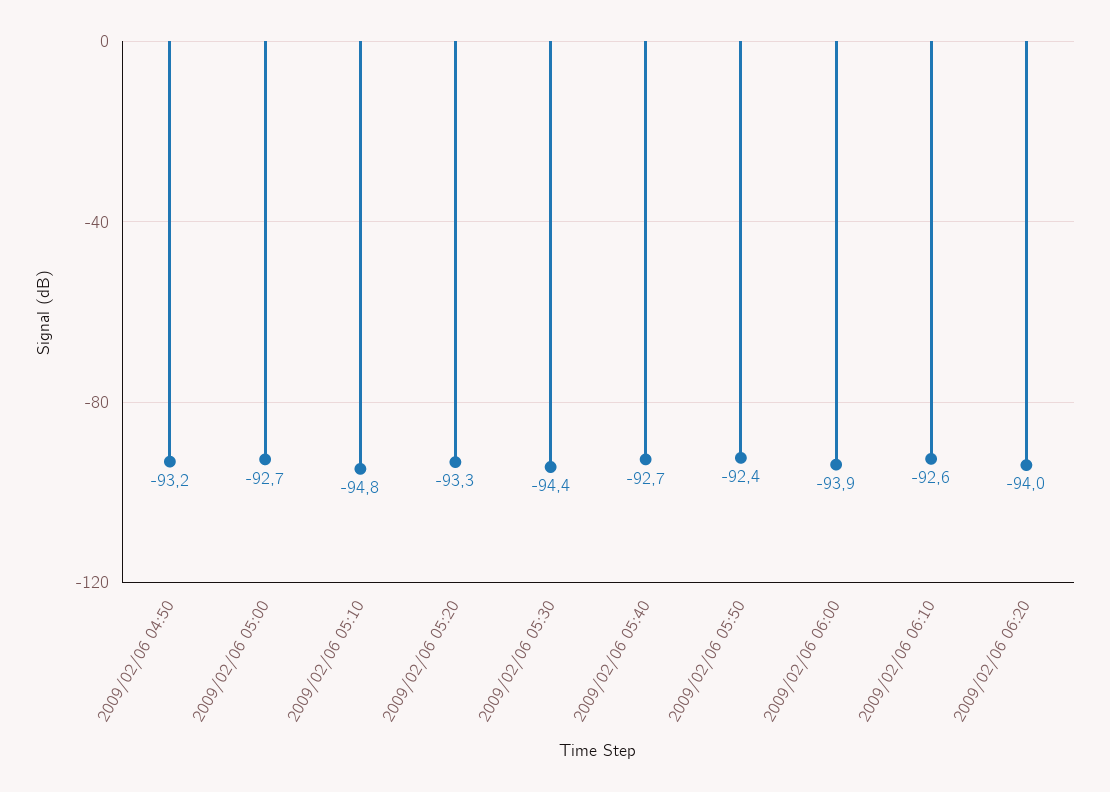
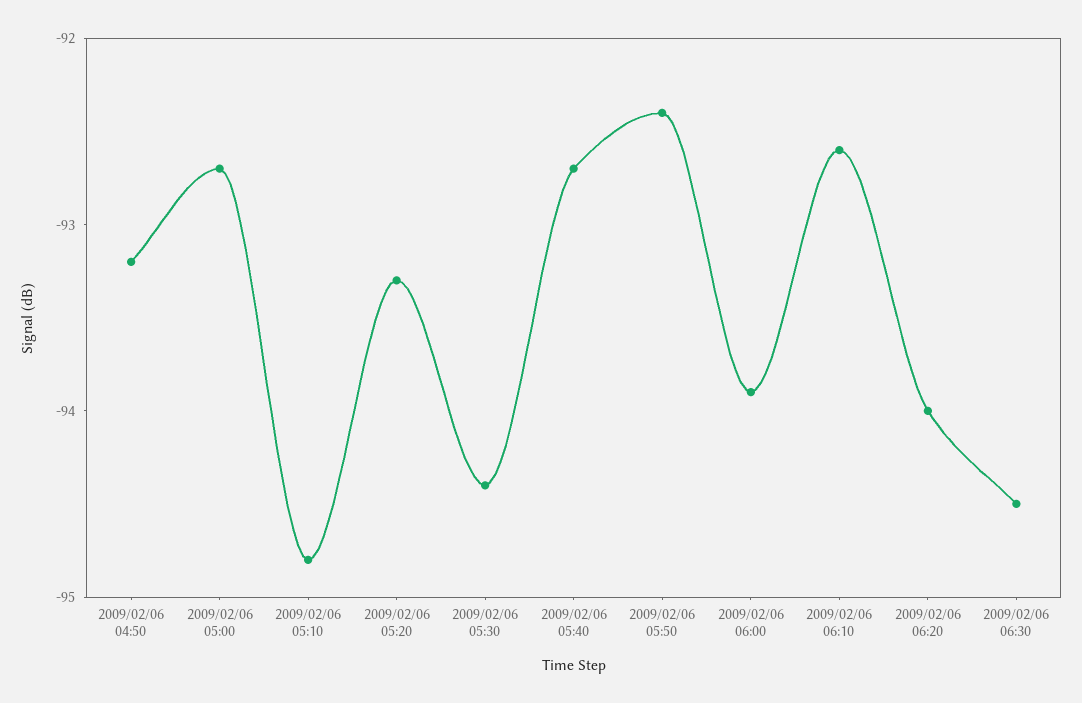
2009/02/06 06:30: none -> -94.5

